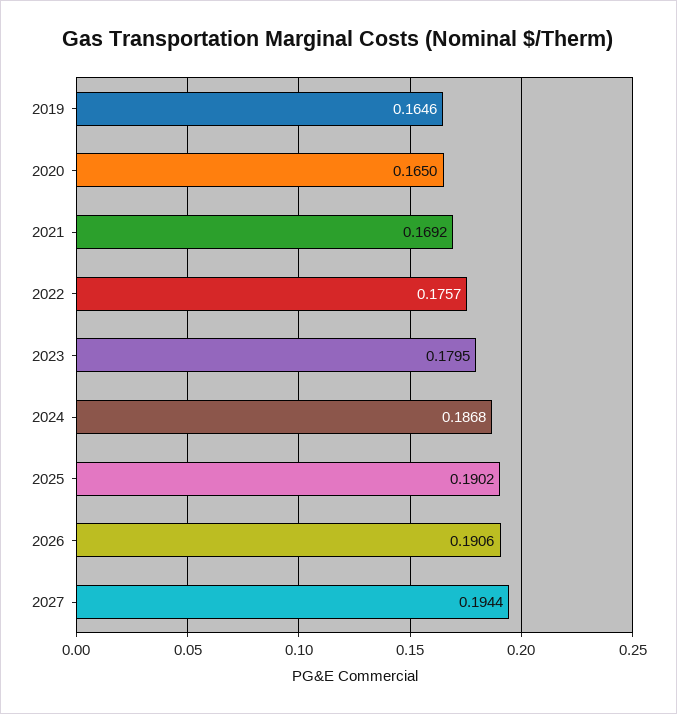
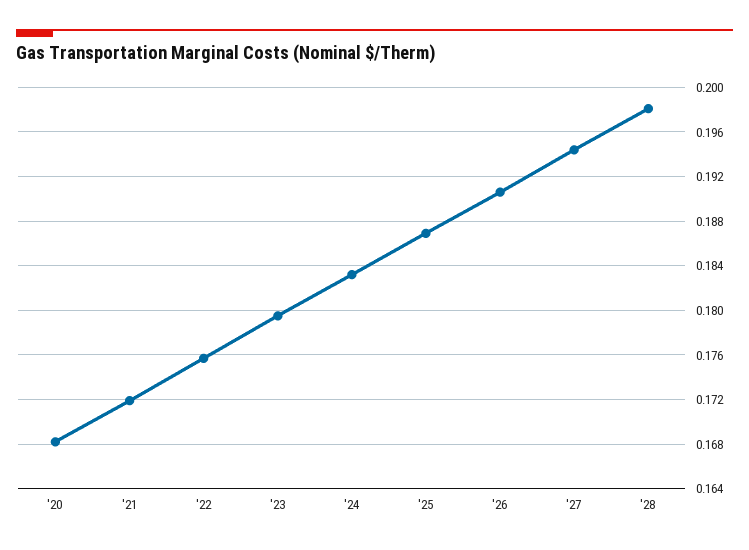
2019: 0.1646 -> none
2020: 0.165 -> 0.168
2021: 0.1692 -> 0.172
2024: 0.1868 -> 0.183
2025: 0.1902 -> 0.187
'28: none -> 0.198

